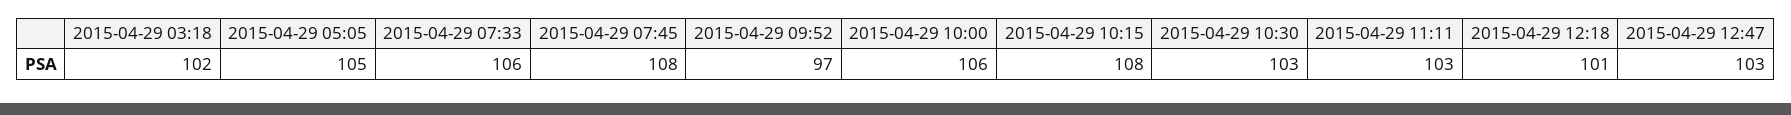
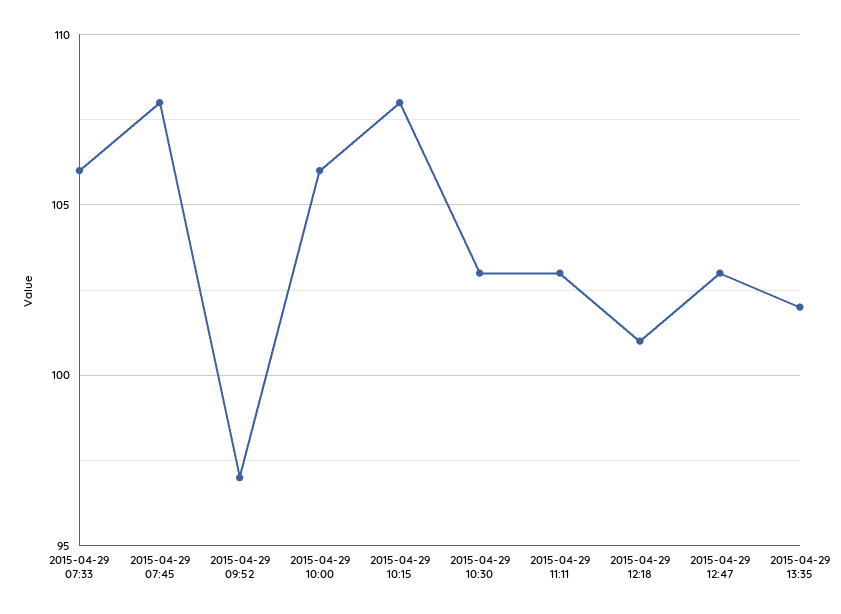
2015-04-29 03:18: 102 -> none
2015-04-29 05:05: 105 -> none
2015-04-29 13:35: none -> 102

